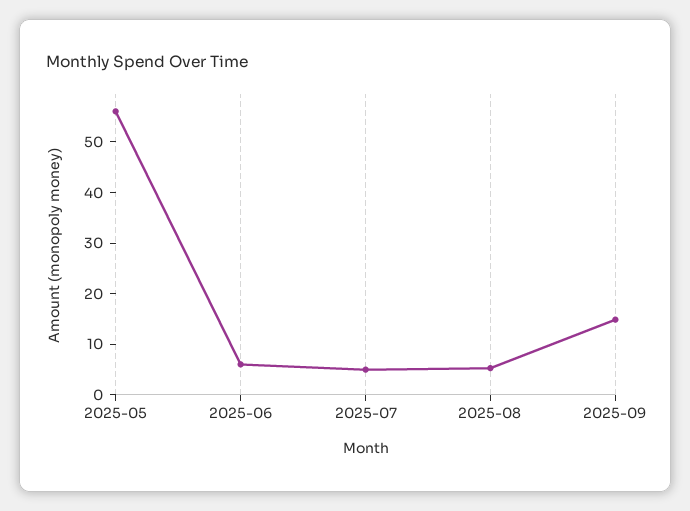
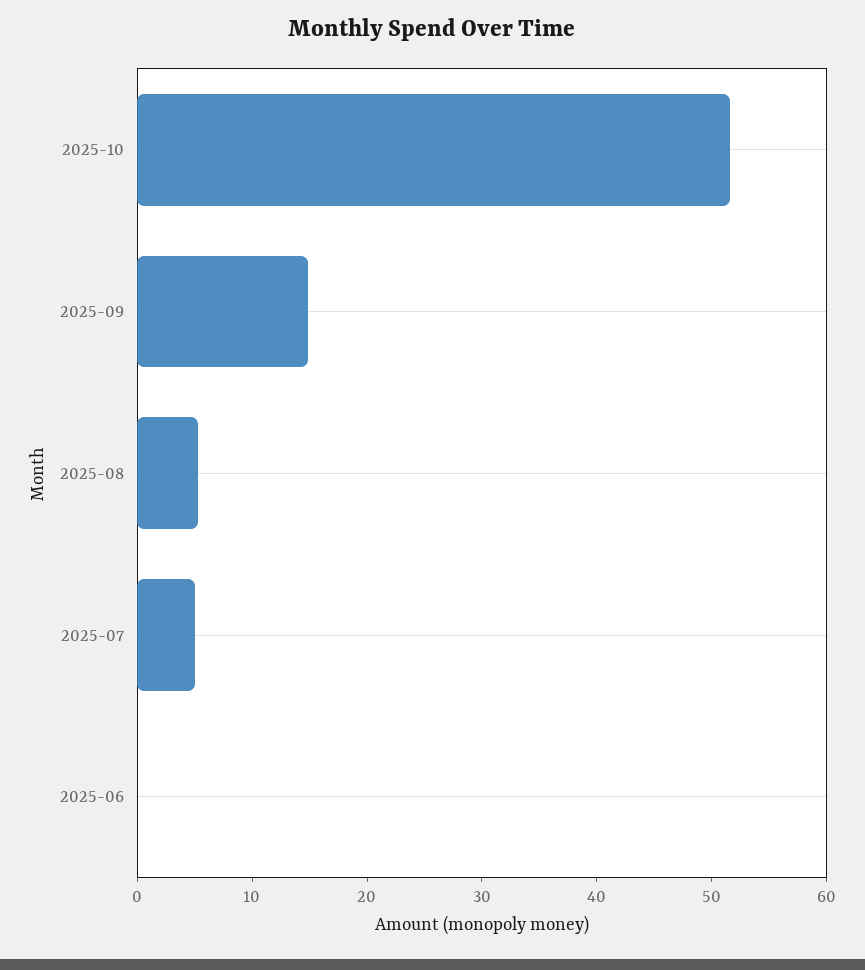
2025-05: 56 -> none
2025-06: 6 -> 0
2025-10: none -> 52

